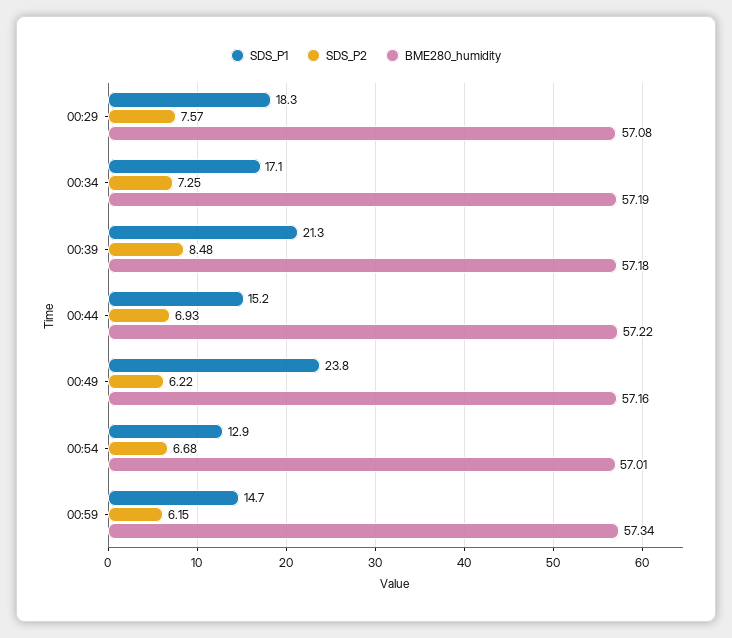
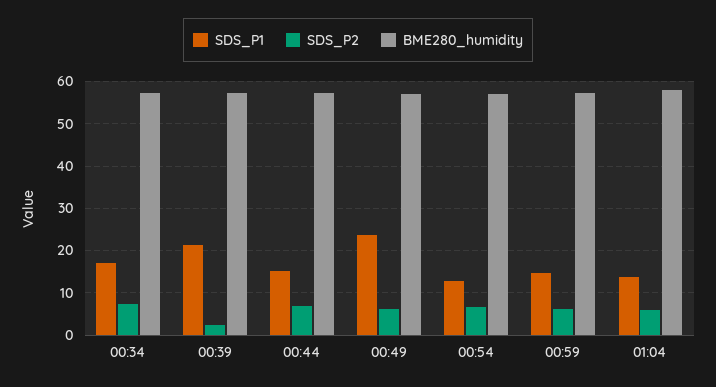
SDS_P1, 00:29: 18.3 -> none
SDS_P2, 00:29: 7.57 -> none
BME280_humidity, 00:29: 57.08 -> none
SDS_P2, 00:39: 8.48 -> 2
SDS_P1, 01:04: none -> 14
SDS_P2, 01:04: none -> 6
BME280_humidity, 01:04: none -> 58

